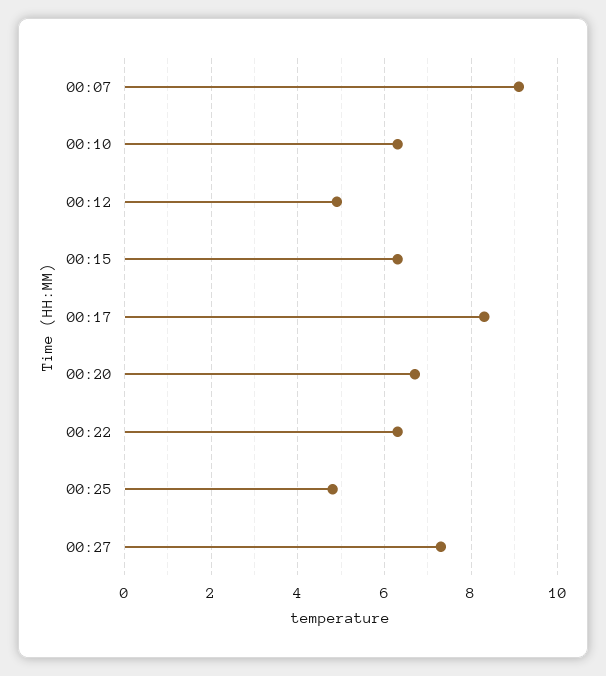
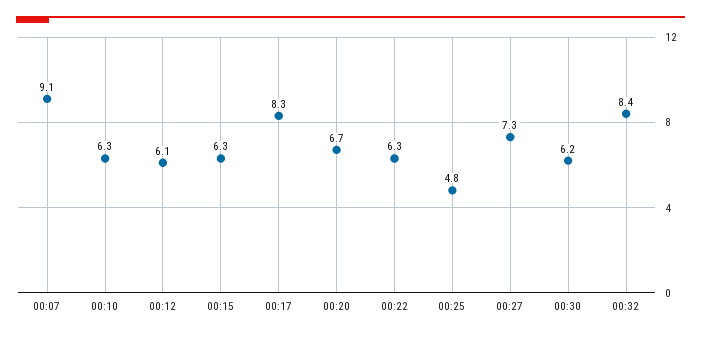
00:12: 5 -> 6.1
00:30: none -> 6.2
00:32: none -> 8.4

